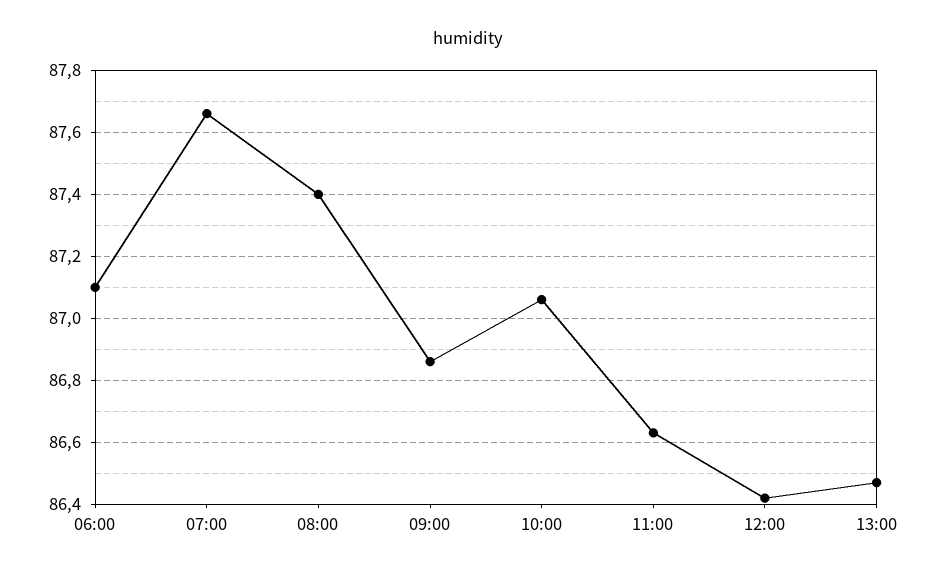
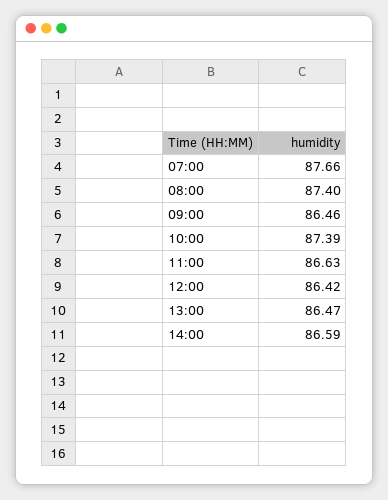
06:00: 87.1 -> none
09:00: 86.85 -> 86.46
10:00: 87.05 -> 87.39
14:00: none -> 86.59

